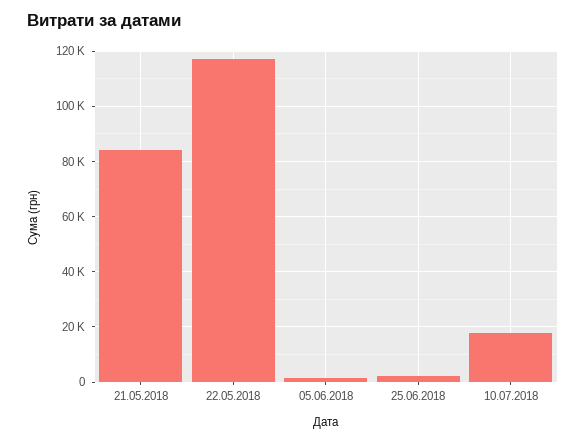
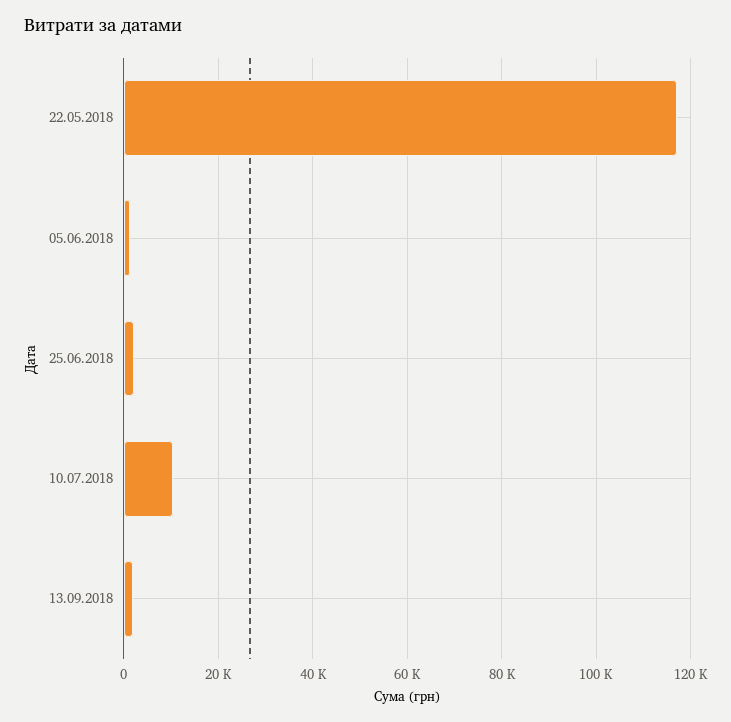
21.05.2018: 85000 -> none
10.07.2018: 17500 -> 10000
13.09.2018: none -> 2000

